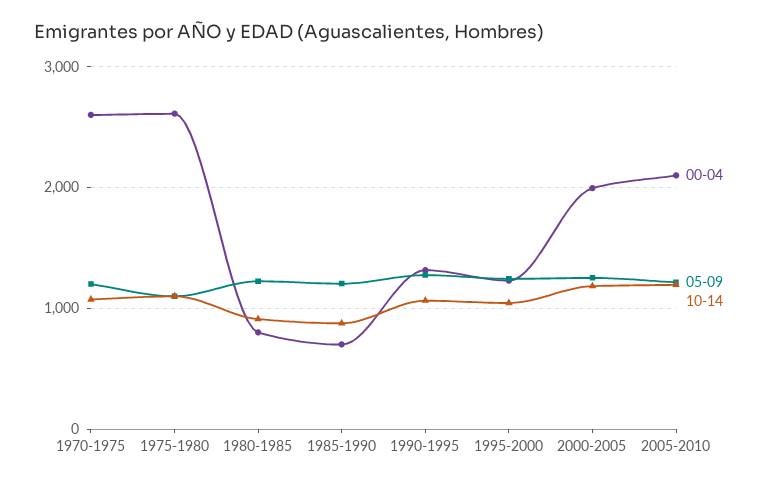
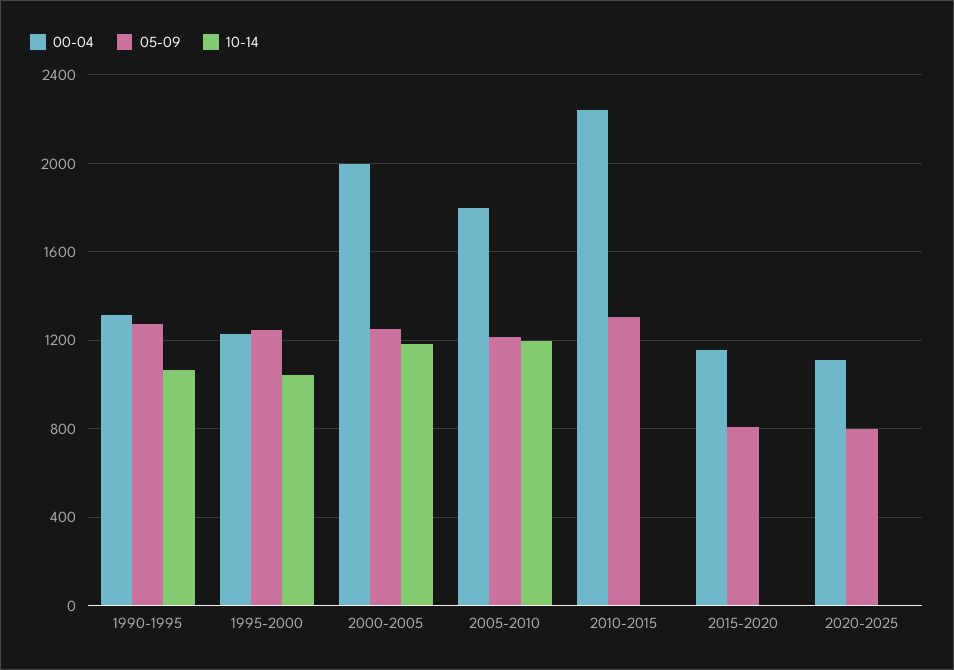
00-04, 1970-1975: 2600 -> none
05-09, 1970-1975: 1200 -> none
10-14, 1970-1975: 1100 -> none
00-04, 1975-1980: 2600 -> none
05-09, 1975-1980: 1100 -> none
10-14, 1975-1980: 1100 -> none
00-04, 1980-1985: 800 -> none
05-09, 1980-1985: 1200 -> none
10-14, 1980-1985: 900 -> none
00-04, 1985-1990: 700 -> none
05-09, 1985-1990: 1200 -> none
10-14, 1985-1990: 900 -> none
00-04, 2005-2010: 2100 -> 1800
00-04, 2010-2015: none -> 2250
05-09, 2010-2015: none -> 1300
10-14, 2010-2015: none -> 0
00-04, 2015-2020: none -> 1150
05-09, 2015-2020: none -> 800
10-14, 2015-2020: none -> 0
00-04, 2020-2025: none -> 1100
05-09, 2020-2025: none -> 800
10-14, 2020-2025: none -> 0

